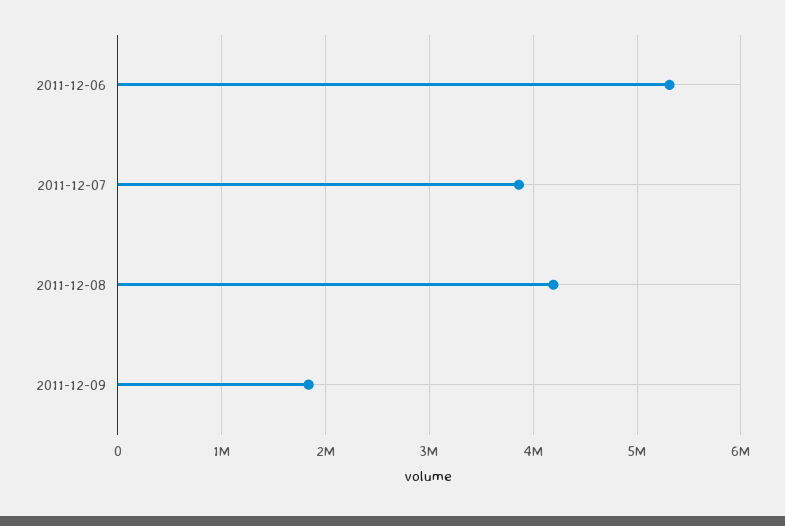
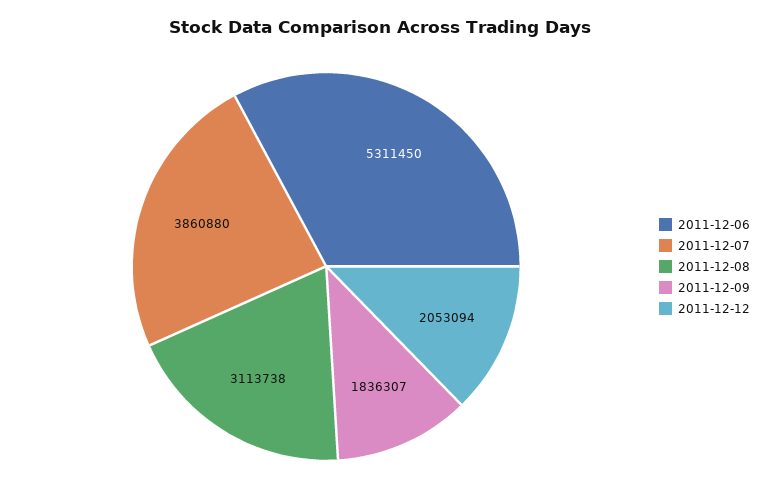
2011-12-08: 4200000 -> 3113738
2011-12-12: none -> 2053094

